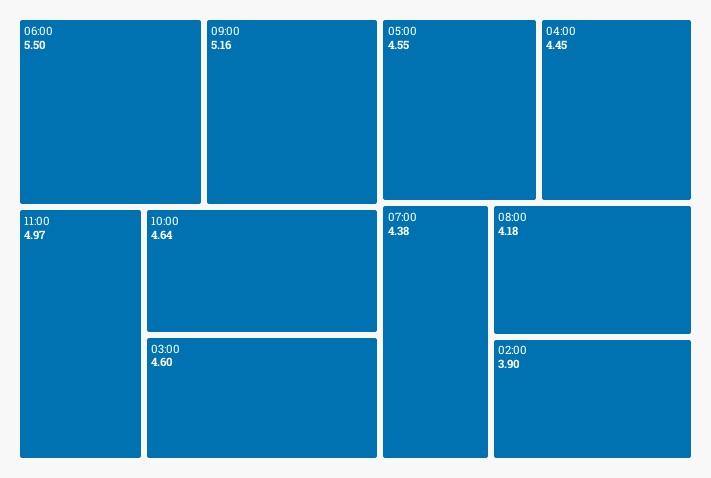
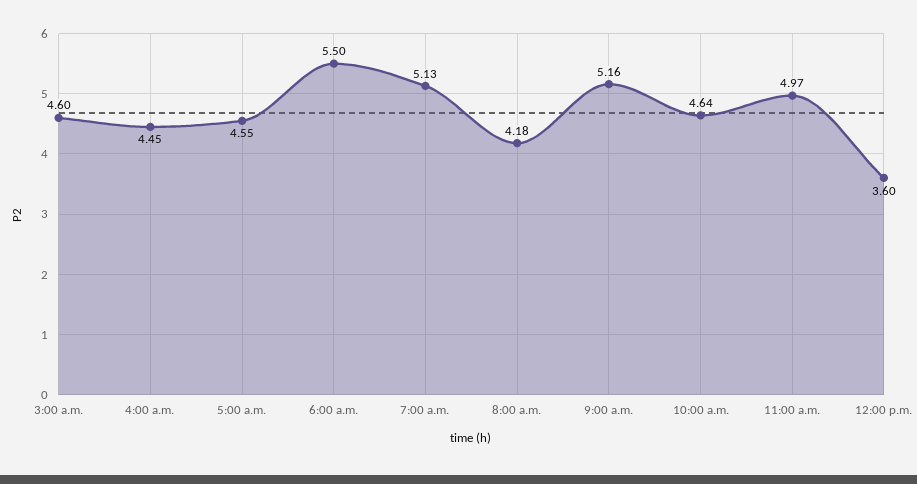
07:00: 4.38 -> 5.13
02:00: 3.9 -> none
12:00 p.m.: none -> 3.6

